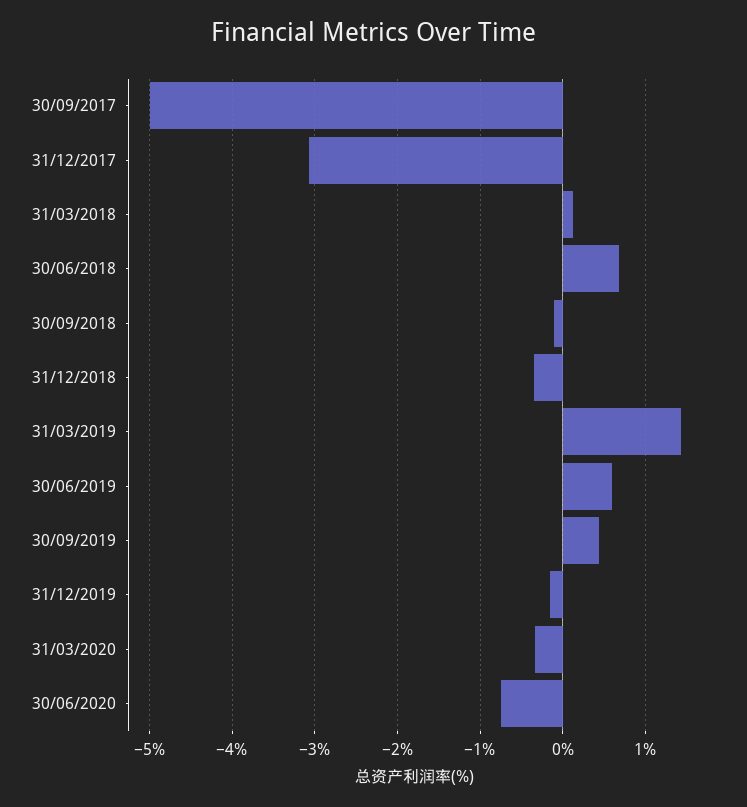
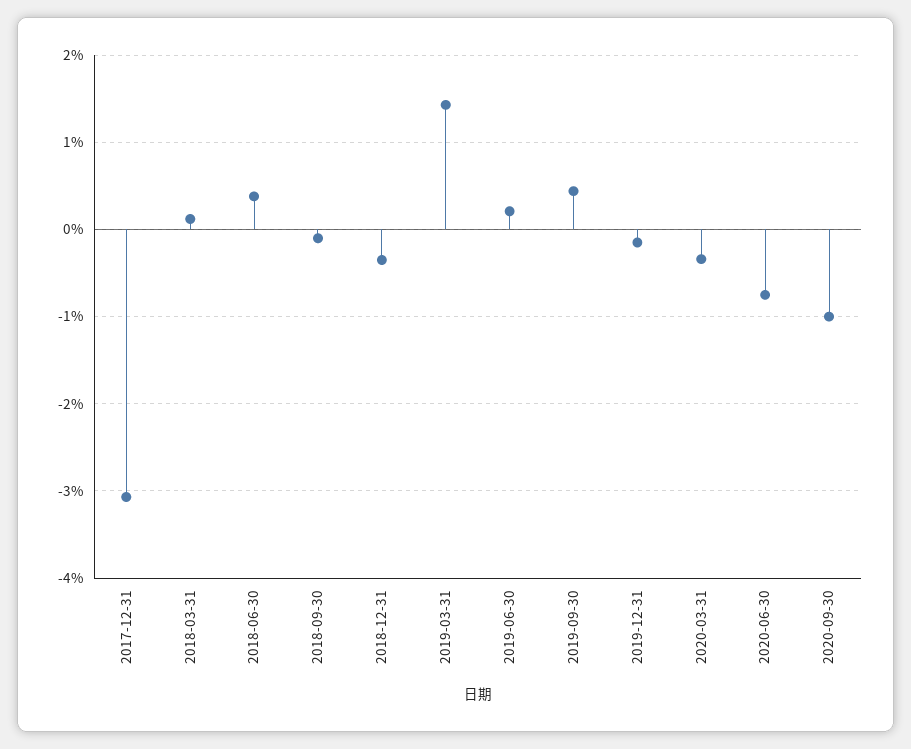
30/09/2017: -5 -> none
30/06/2018: 0.7 -> 0.4
30/06/2019: 0.6 -> 0.2
2020-09-30: none -> -1

